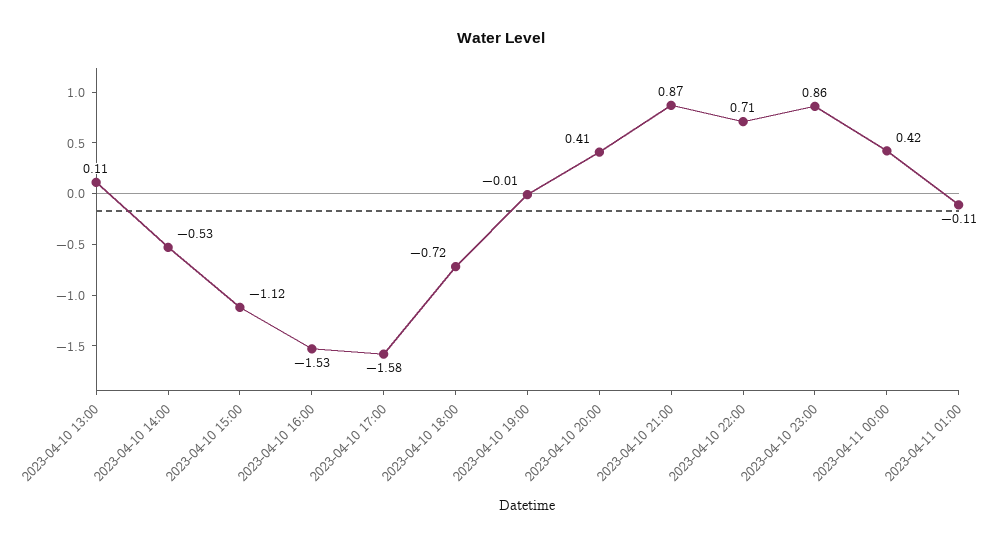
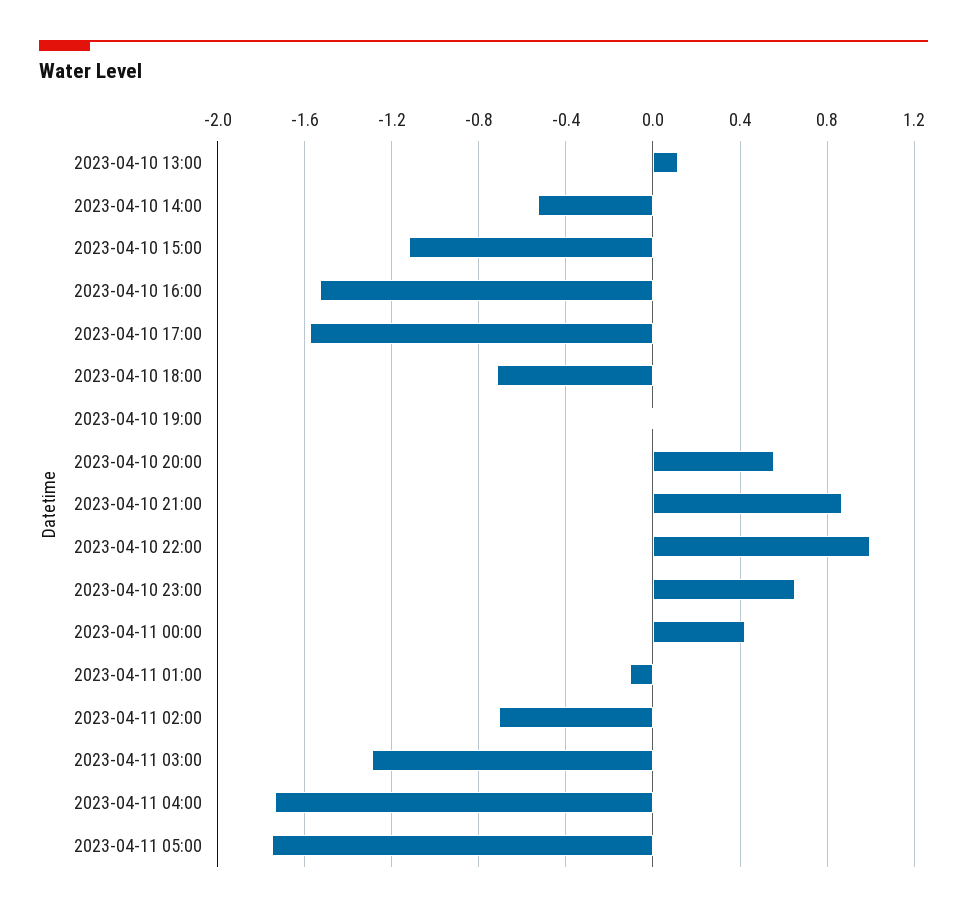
2023-04-10 20:00: 0.41 -> 0.55
2023-04-10 22:00: 0.71 -> 1
2023-04-10 23:00: 0.86 -> 0.65
2023-04-11 02:00: none -> -0.7
2023-04-11 03:00: none -> -1.3
2023-04-11 04:00: none -> -1.75
2023-04-11 05:00: none -> -1.75

